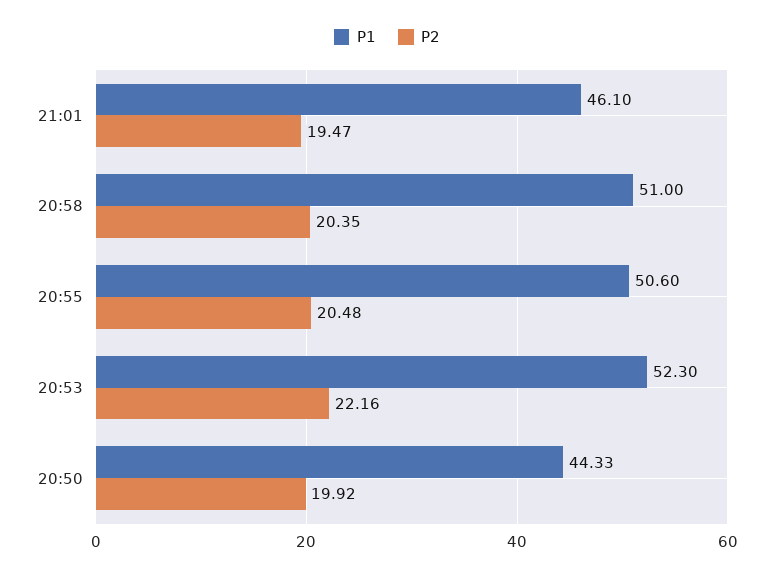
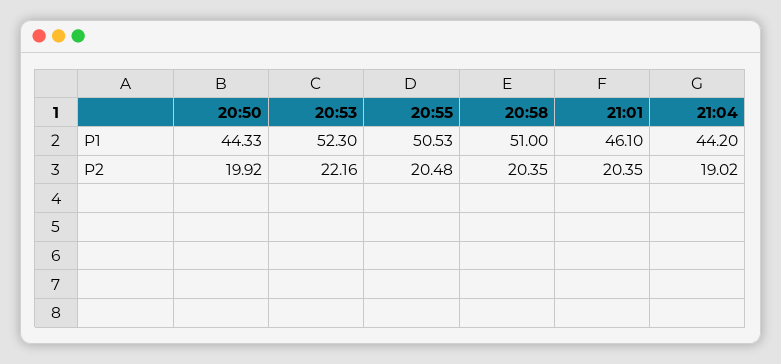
P2, 21:01: 19.47 -> 20.35
P1, 20:55: 50.6 -> 50.53
P1, 21:04: none -> 44.2
P2, 21:04: none -> 19.02

